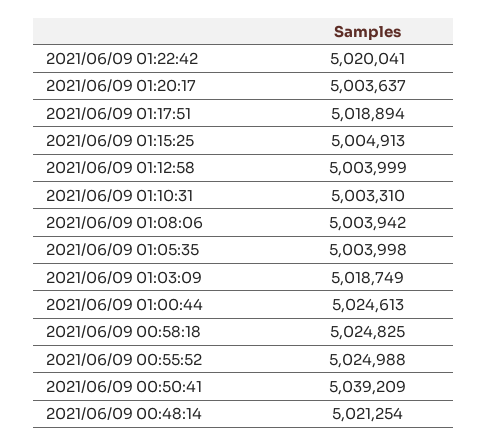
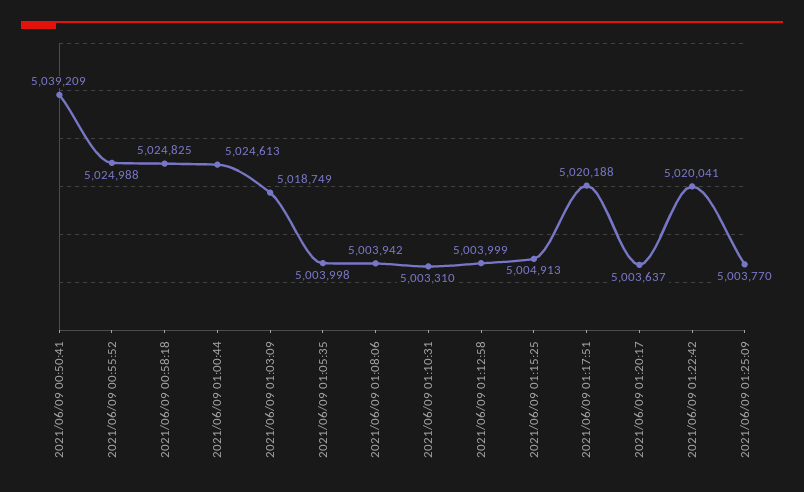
2021/06/09 01:17:51: 5018894 -> 5020188
2021/06/09 00:48:14: 5021254 -> none
2021/06/09 01:25:09: none -> 5003770

